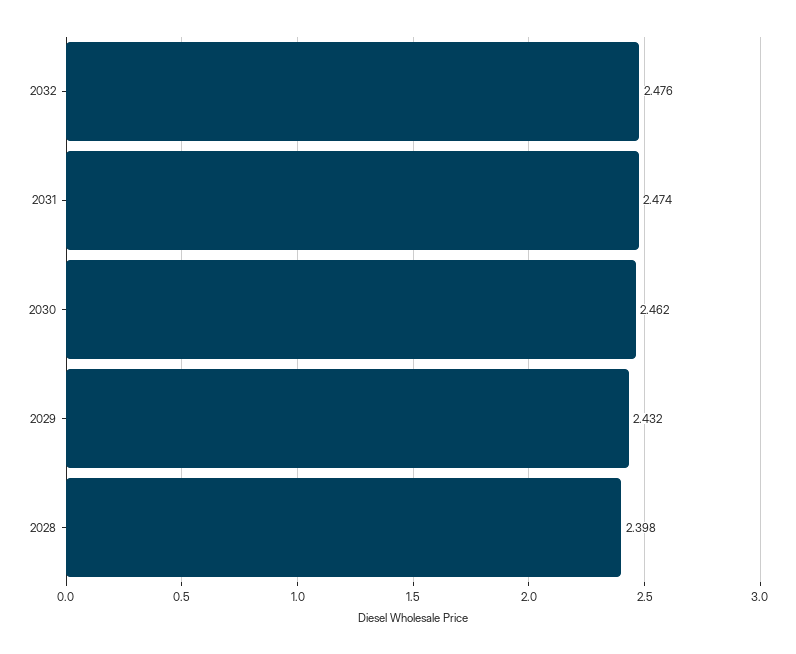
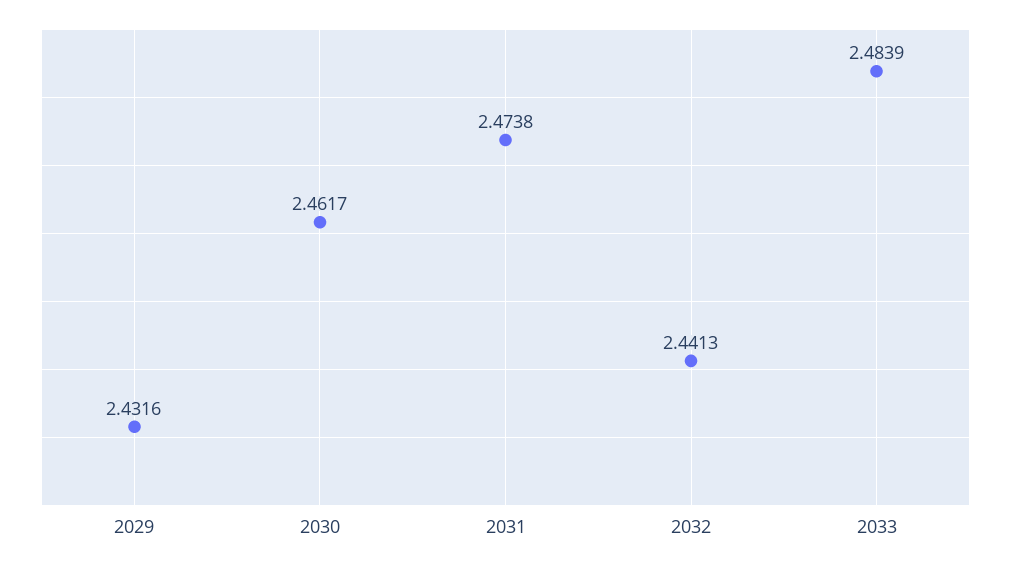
2032: 2.476 -> 2.4413
2028: 2.398 -> none
2033: none -> 2.4839

